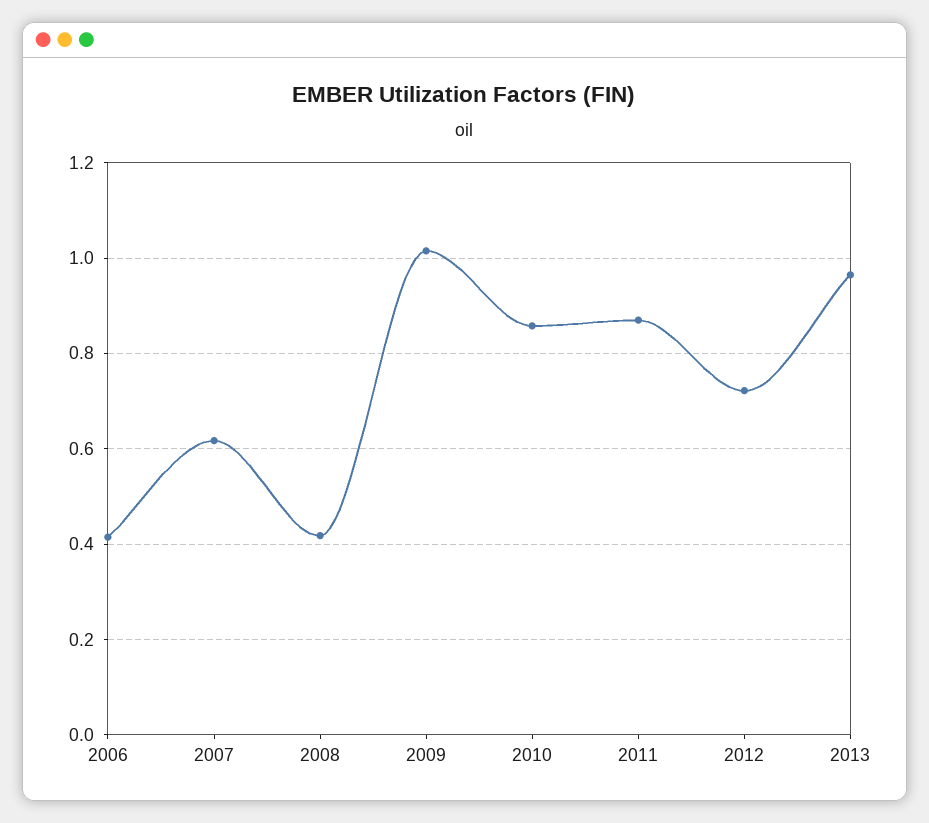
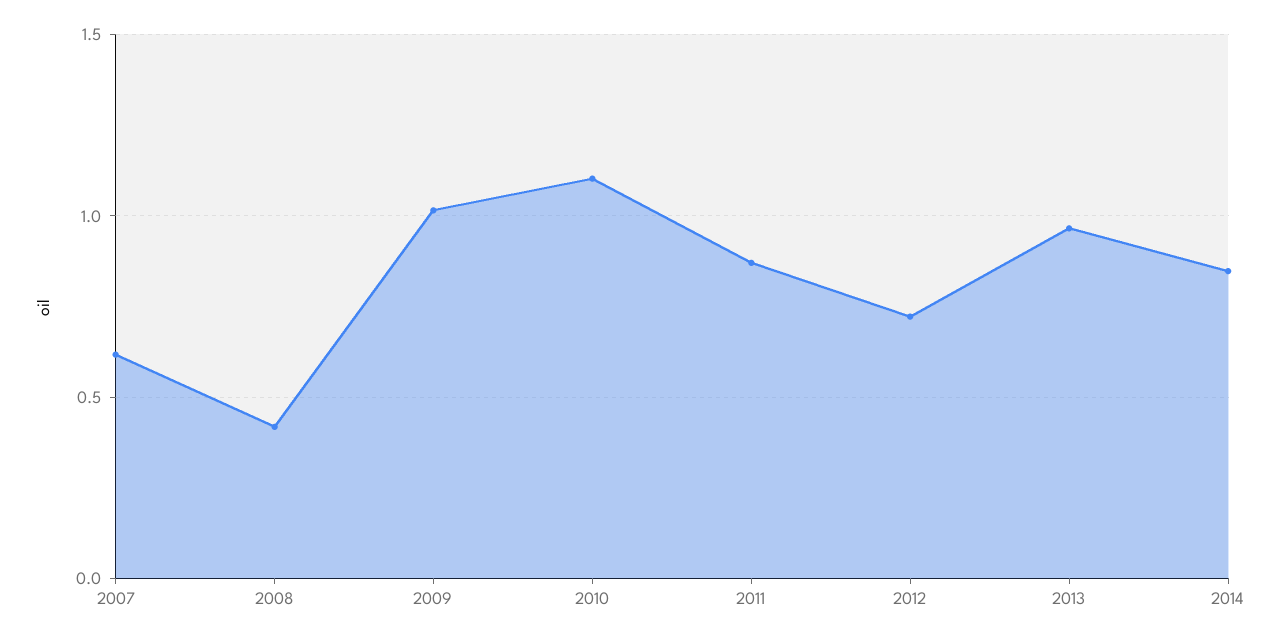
2006: 0.42 -> none
2010: 0.86 -> 1.1
2014: none -> 0.85

